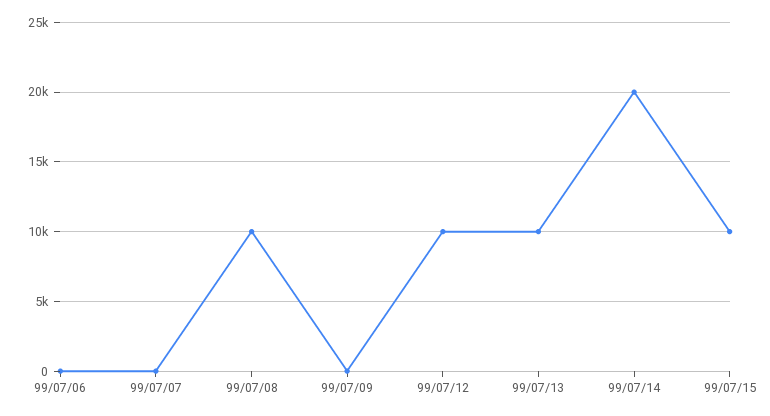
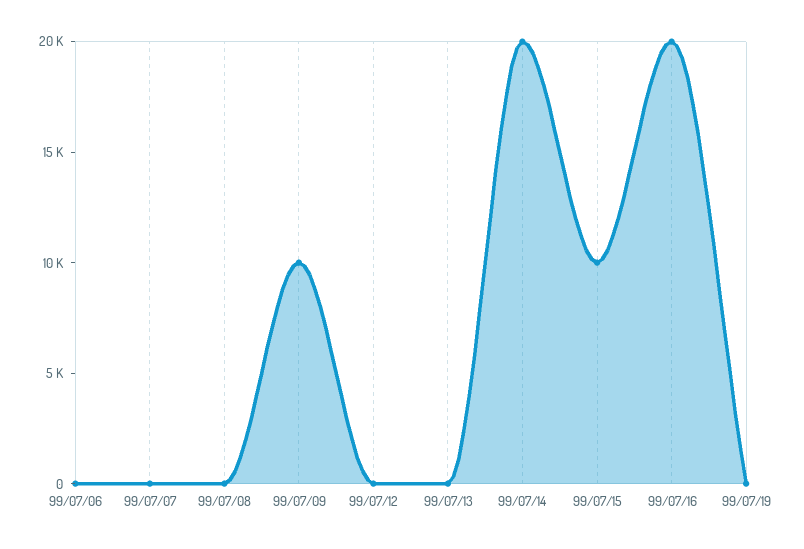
99/07/08: 10000 -> 0
99/07/09: 0 -> 10000
99/07/12: 10000 -> 0
99/07/13: 10000 -> 0
99/07/16: none -> 20000
99/07/19: none -> 0

